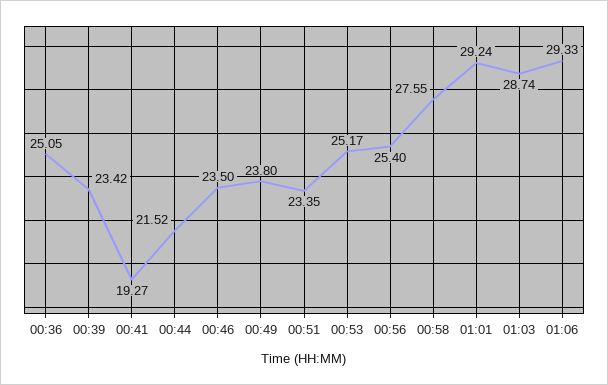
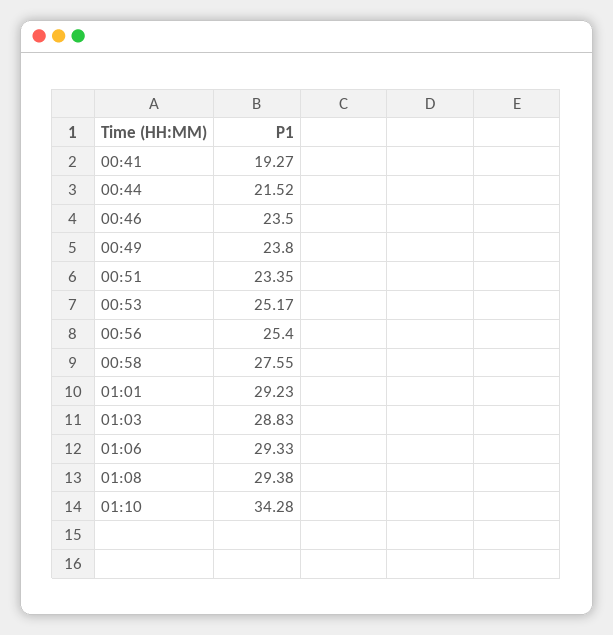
00:36: 25.05 -> none
00:39: 23.42 -> none
01:01: 29.24 -> 29.23
01:03: 28.74 -> 28.83
01:08: none -> 29.38
01:10: none -> 34.28

